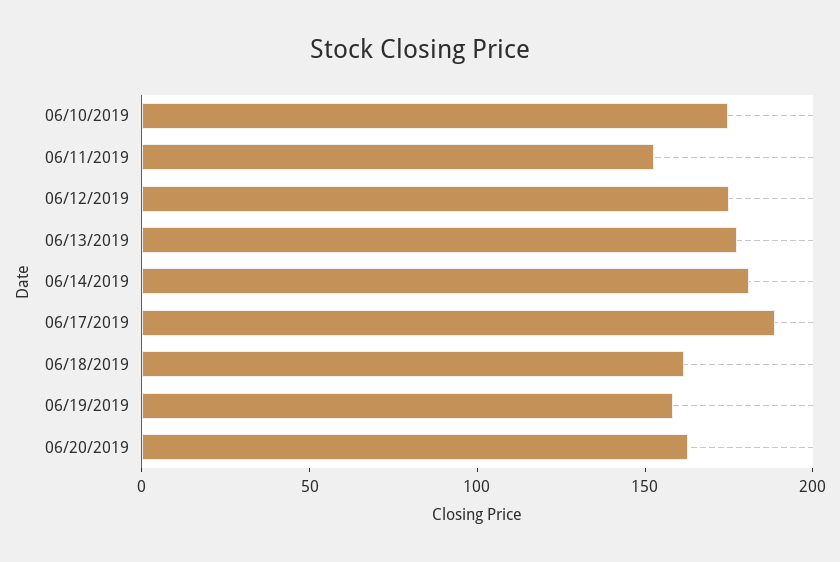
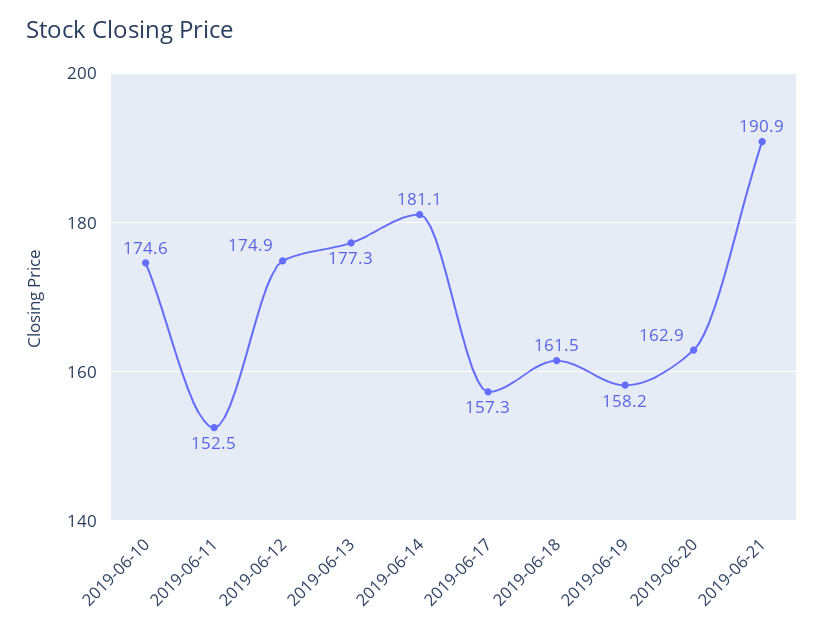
06/17/2019: 190 -> 157.3
2019-06-21: none -> 190.9

